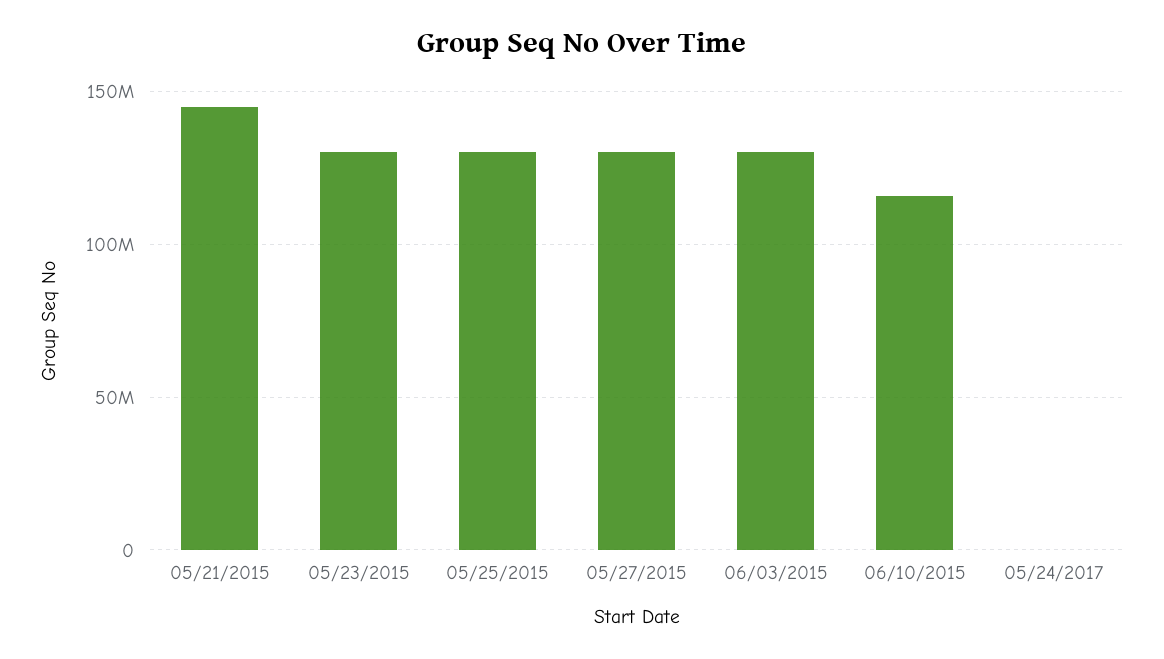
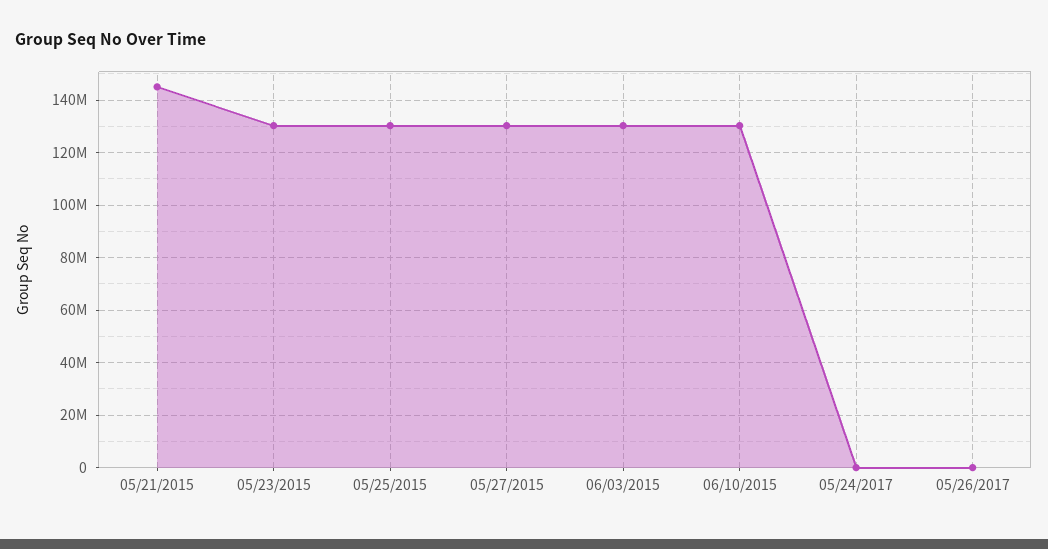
06/10/2015: 115000000 -> 130000000
05/26/2017: none -> 0

